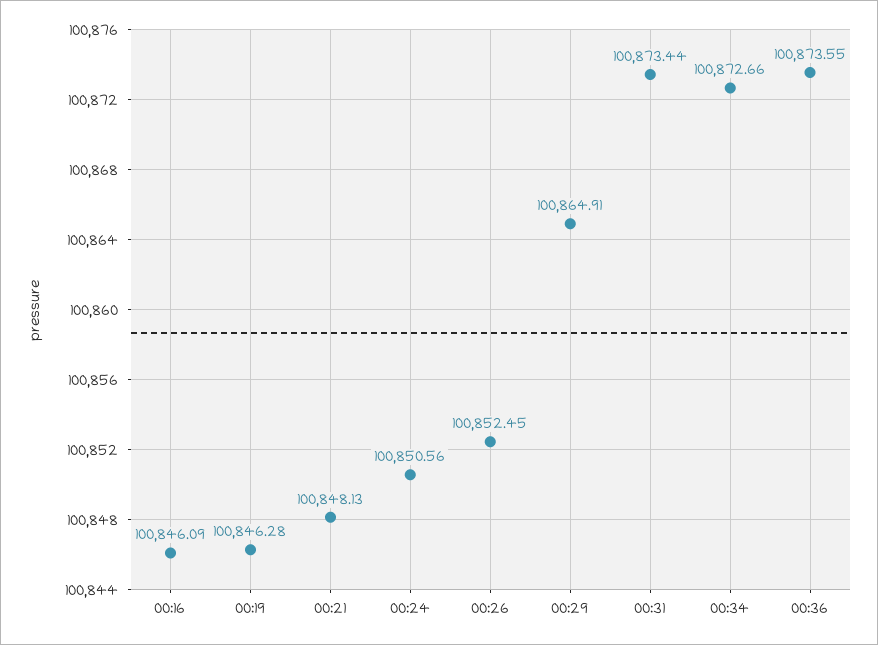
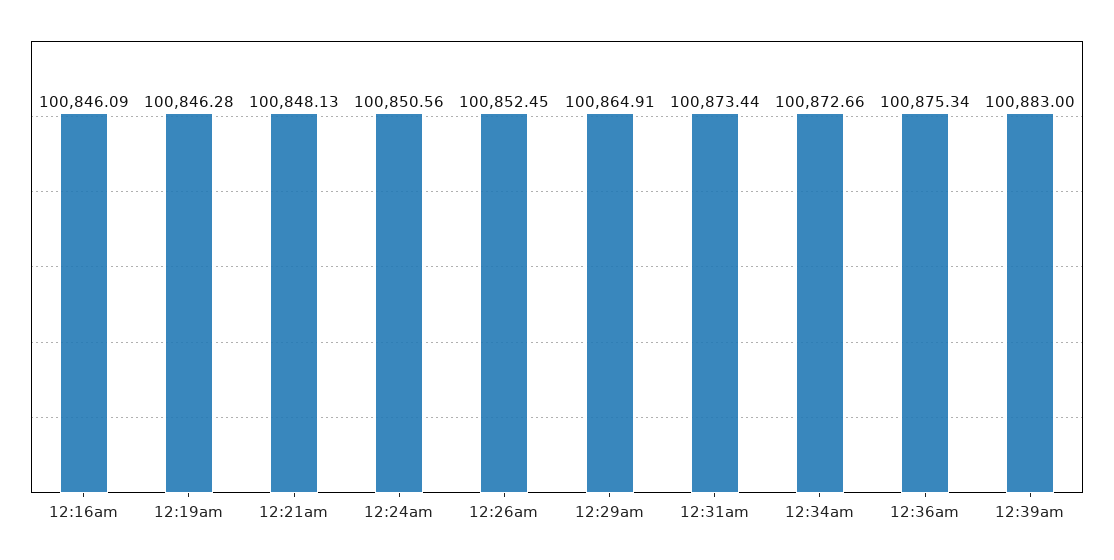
00:36: 100873.55 -> 100875.34
12:39am: none -> 100883

